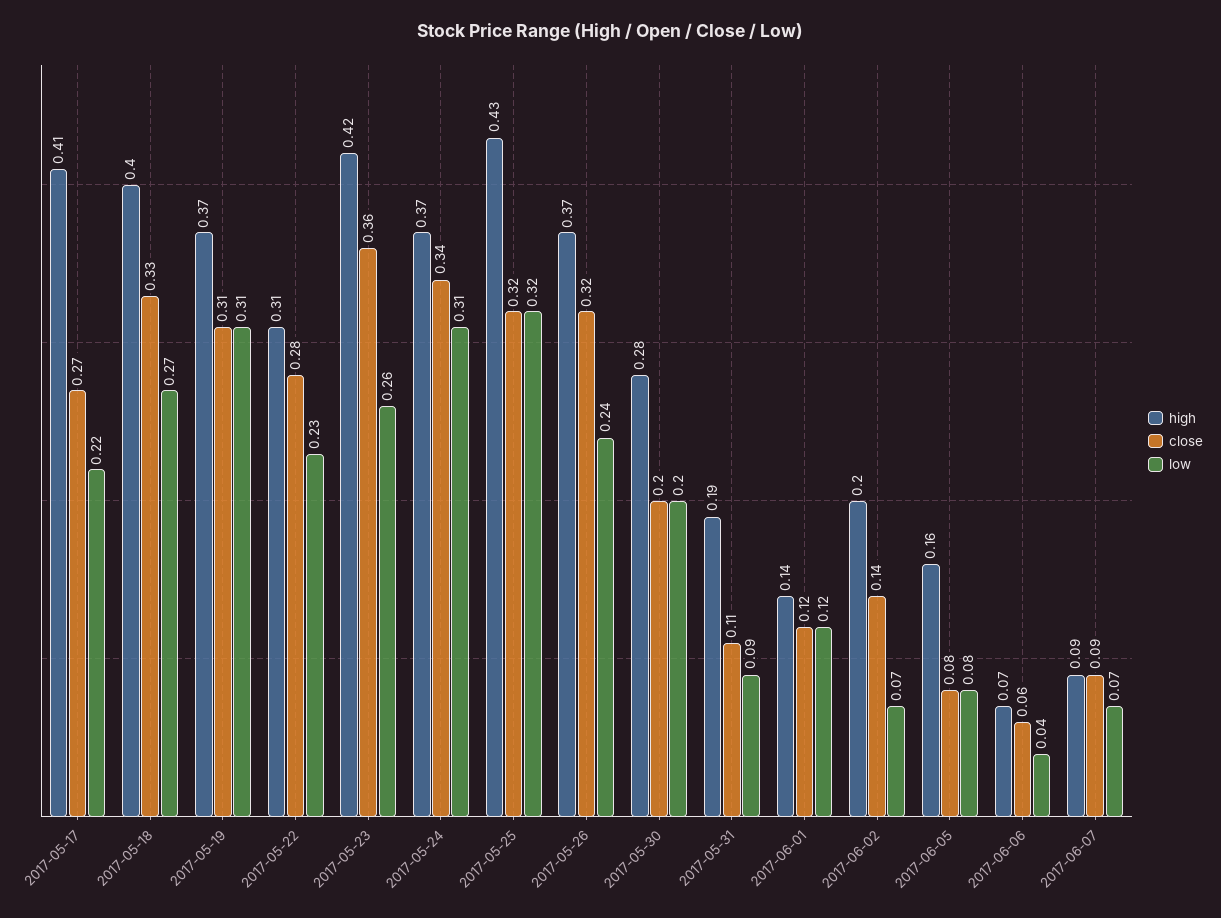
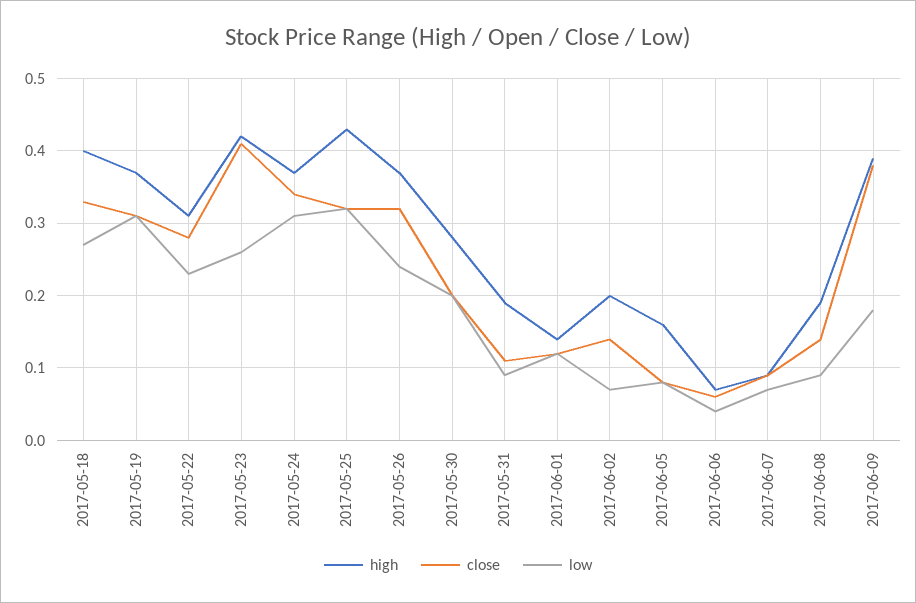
high, 2017-05-17: 0.41 -> none
close, 2017-05-17: 0.27 -> none
low, 2017-05-17: 0.22 -> none
close, 2017-05-23: 0.36 -> 0.41
high, 2017-06-08: none -> 0.19
close, 2017-06-08: none -> 0.14
low, 2017-06-08: none -> 0.09
high, 2017-06-09: none -> 0.39
close, 2017-06-09: none -> 0.38
low, 2017-06-09: none -> 0.18

